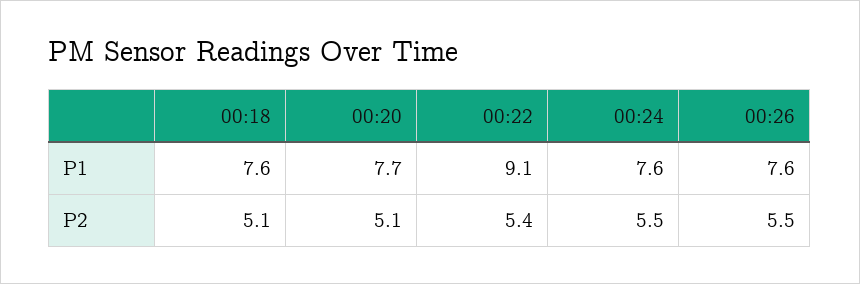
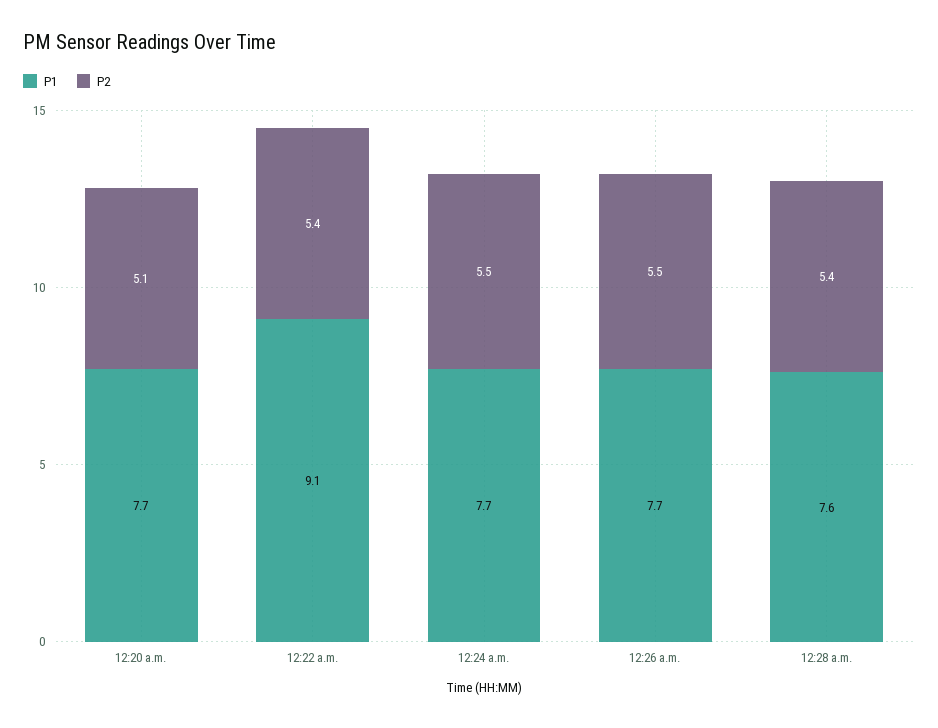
P1, 00:18: 7.6 -> none
P1, 00:24: 7.6 -> 7.7
P1, 00:26: 7.6 -> 7.7
P2, 00:18: 5.1 -> none
P1, 12:28 a.m.: none -> 7.6
P2, 12:28 a.m.: none -> 5.4

